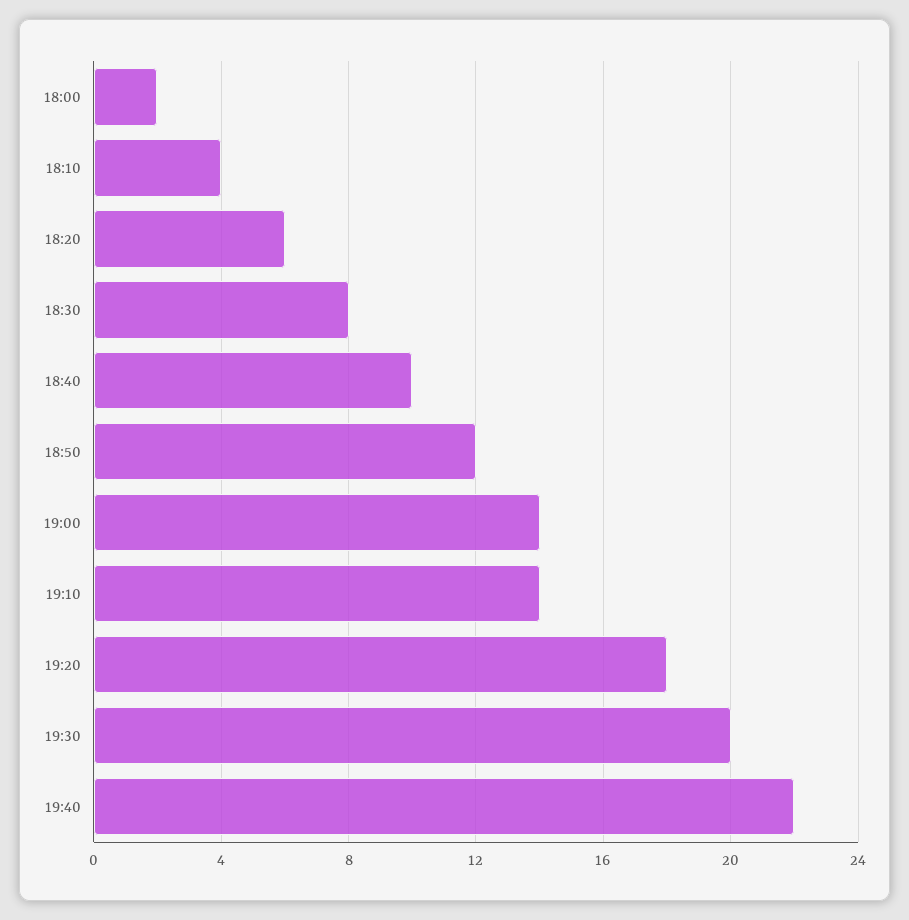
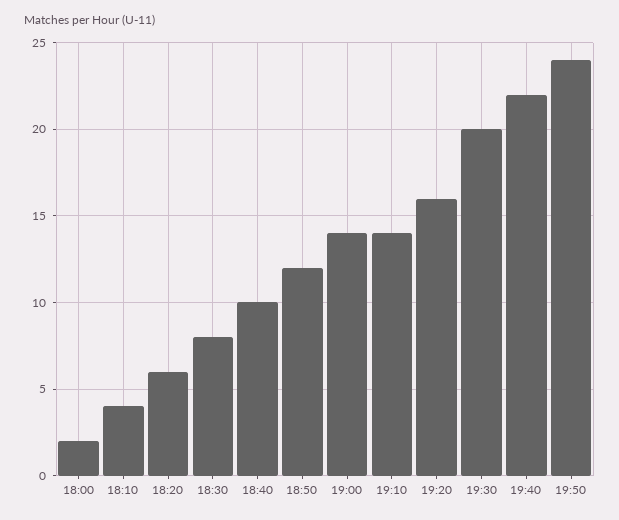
19:20: 18 -> 16
19:50: none -> 24

